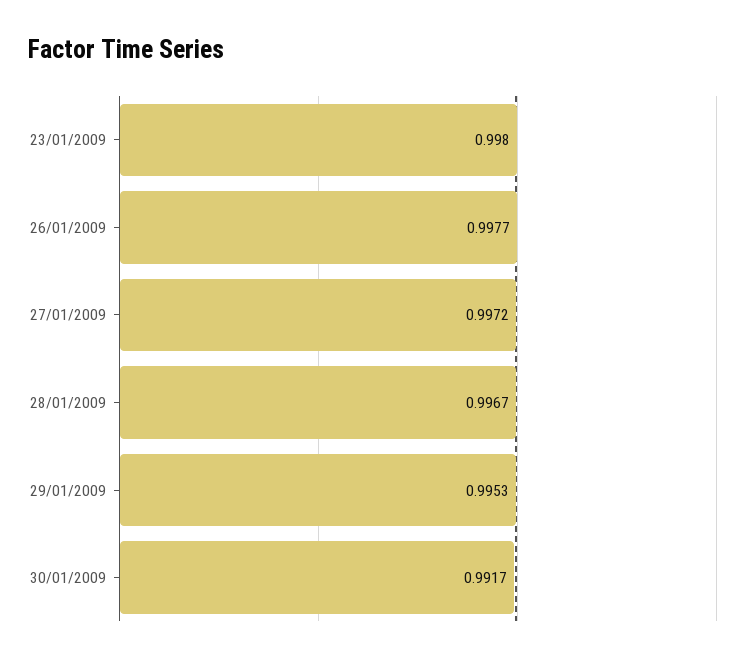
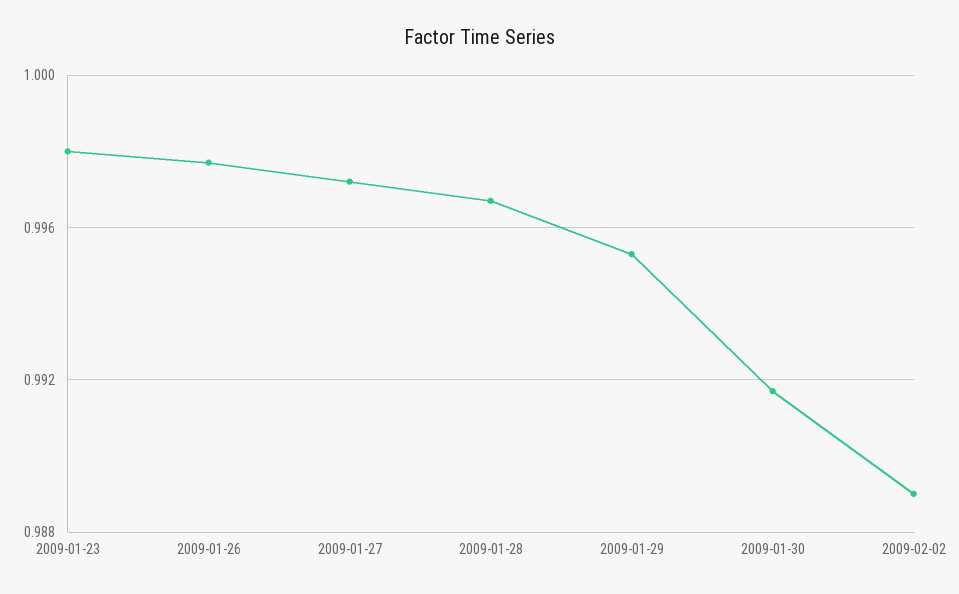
2009-02-02: none -> 0.989

